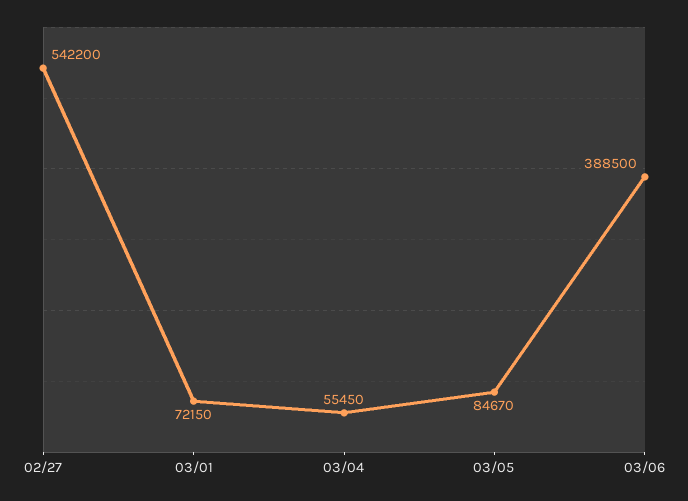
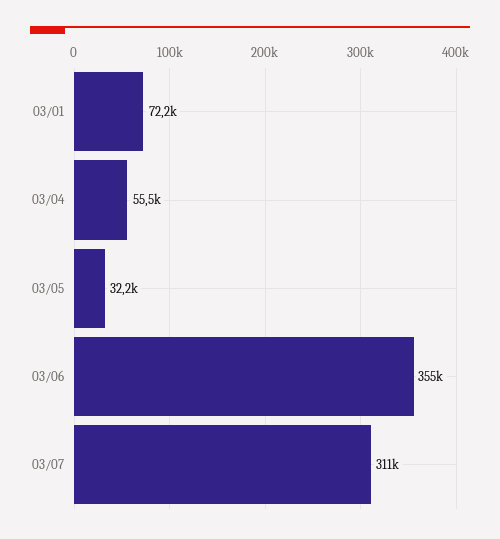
02/27: 542200 -> none
03/05: 84670 -> 32200
03/06: 388500 -> 355000
03/07: none -> 311000

